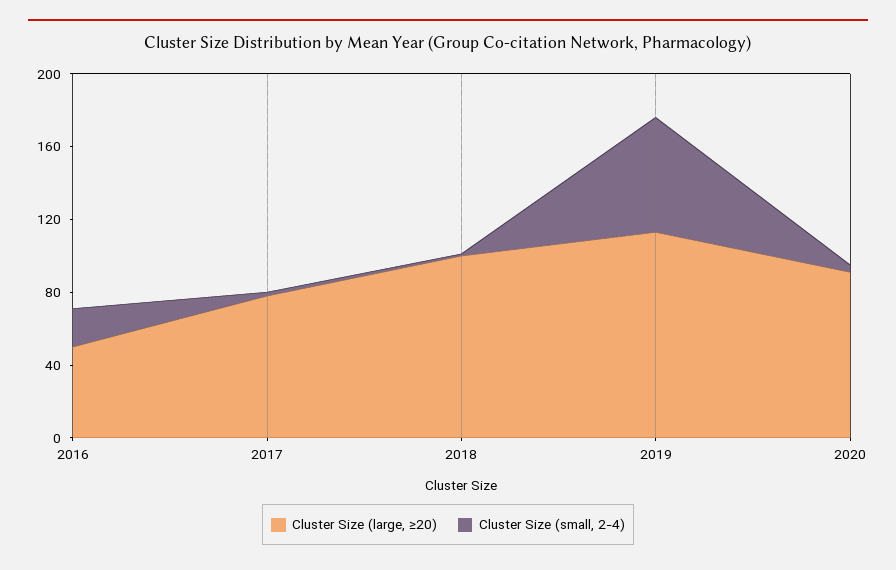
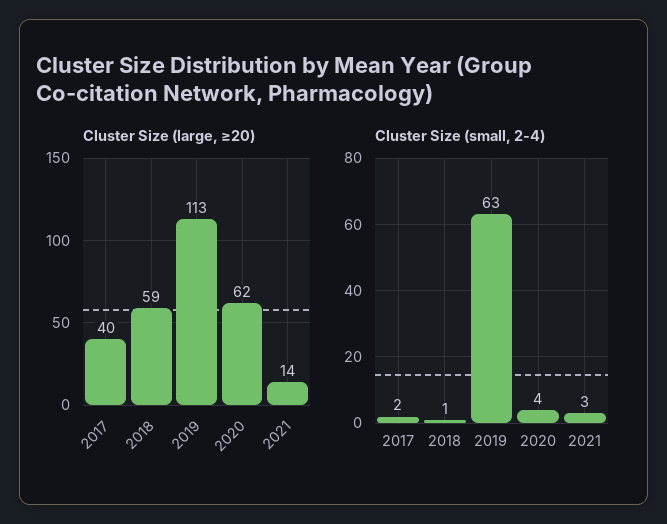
Cluster Size (large, ≥20), 2016: 50 -> none
Cluster Size (small, 2-4), 2016: 20 -> none
Cluster Size (large, ≥20), 2017: 80 -> 40
Cluster Size (large, ≥20), 2018: 100 -> 59
Cluster Size (large, ≥20), 2020: 90 -> 62
Cluster Size (large, ≥20), 2021: none -> 14
Cluster Size (small, 2-4), 2021: none -> 3

